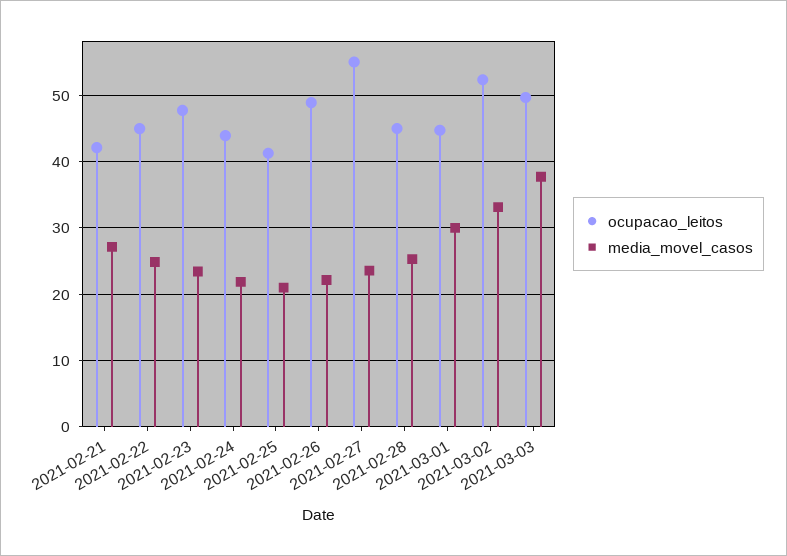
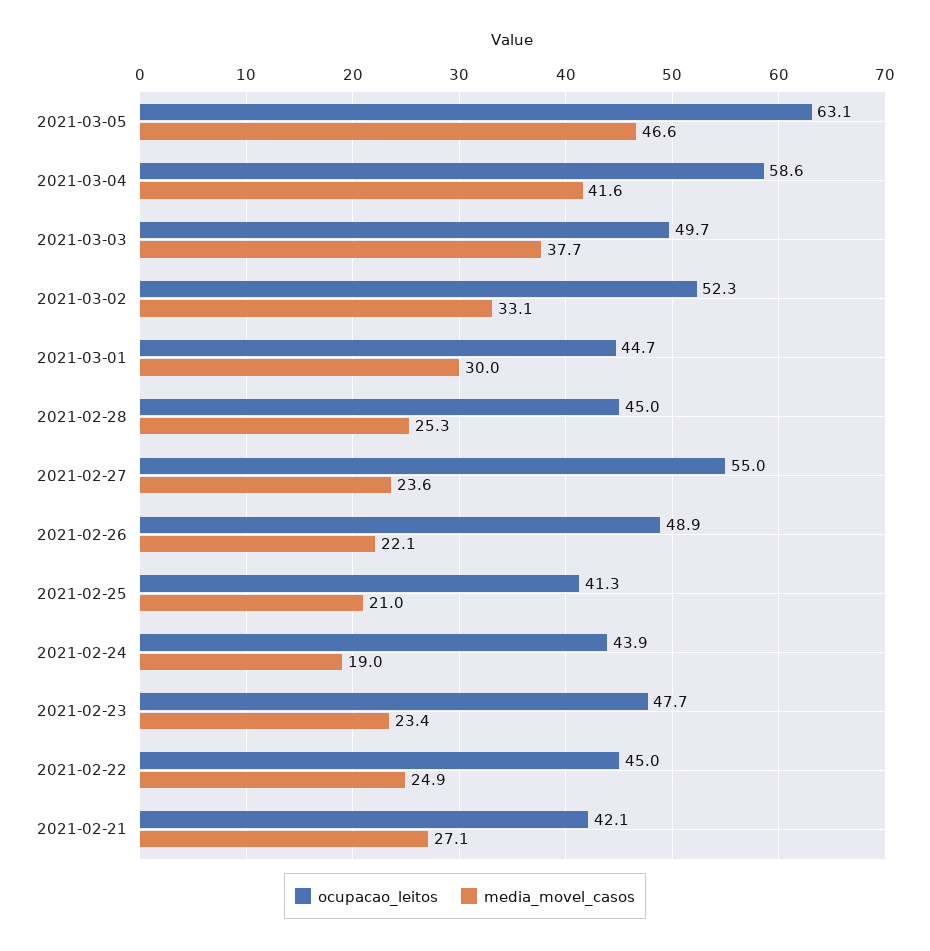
media_movel_casos, 2021-02-24: 22 -> 19
ocupacao_leitos, 2021-03-05: none -> 63.1
media_movel_casos, 2021-03-05: none -> 46.6
ocupacao_leitos, 2021-03-04: none -> 58.6
media_movel_casos, 2021-03-04: none -> 41.6

